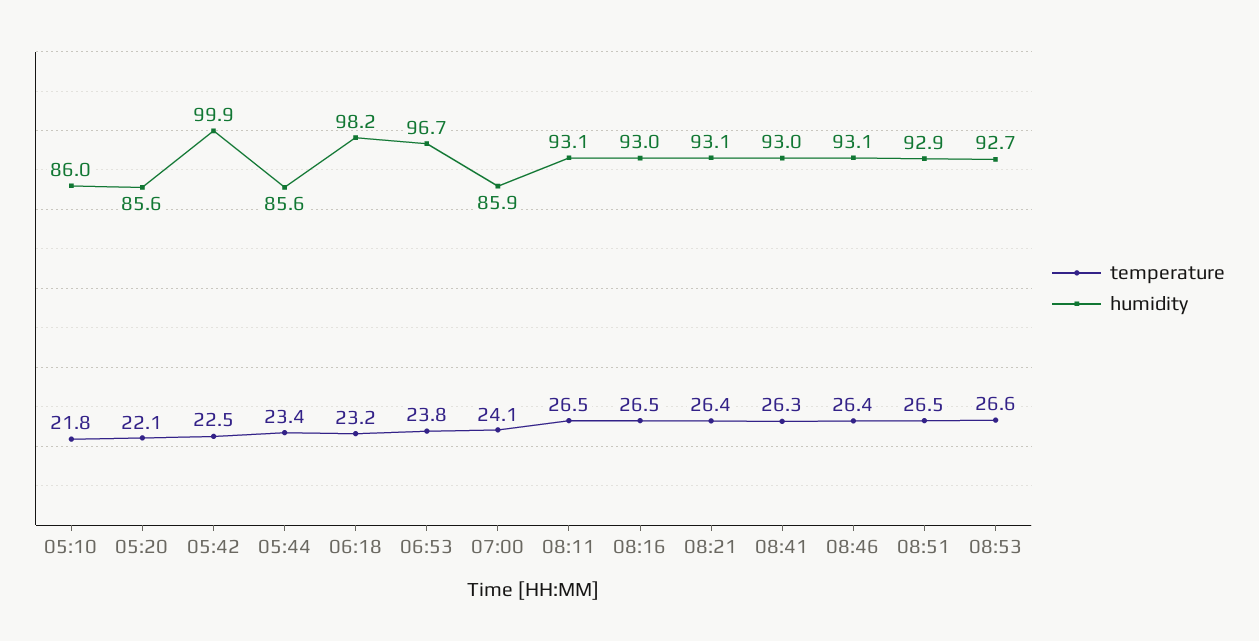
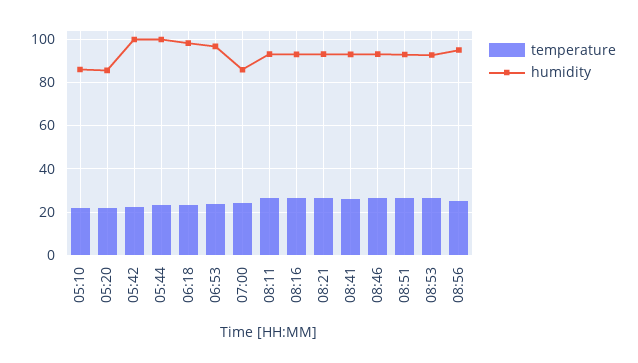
humidity, 05:44: 85.6 -> 100
temperature, 08:56: none -> 25
humidity, 08:56: none -> 95

